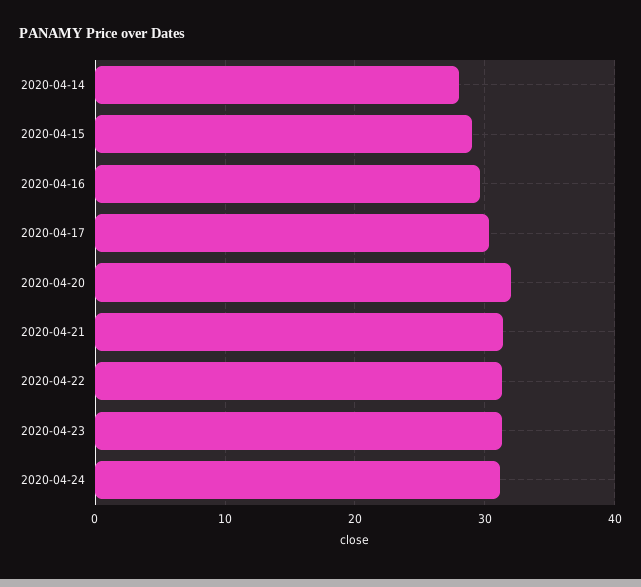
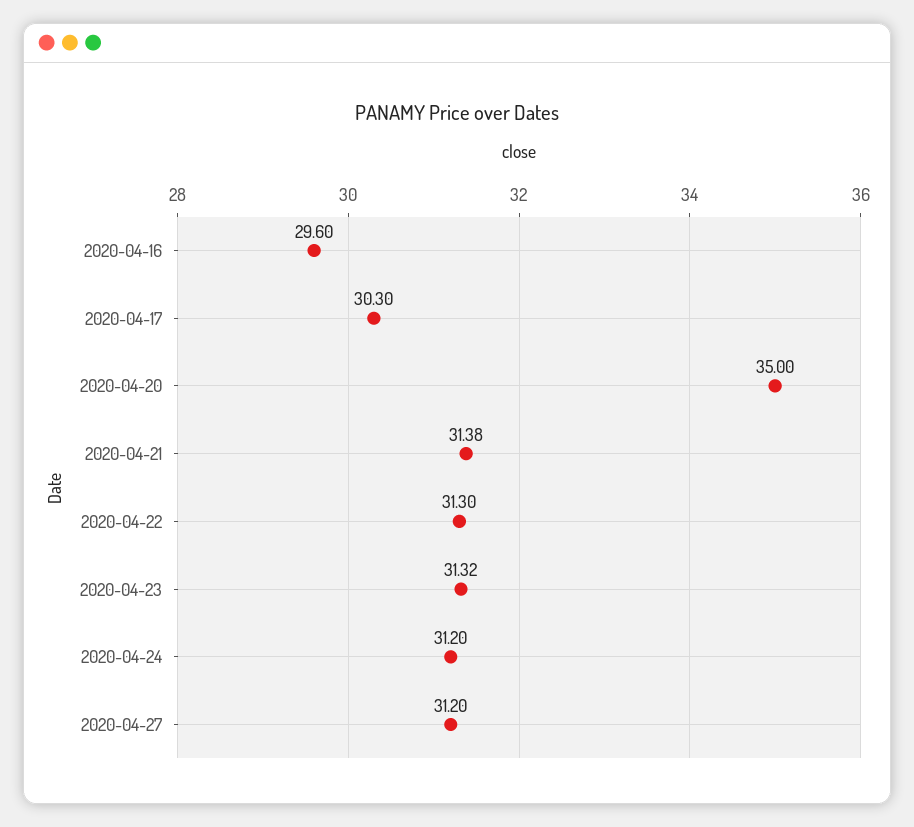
2020-04-14: 28 -> none
2020-04-15: 29 -> none
2020-04-20: 32 -> 35
2020-04-27: none -> 31.2

